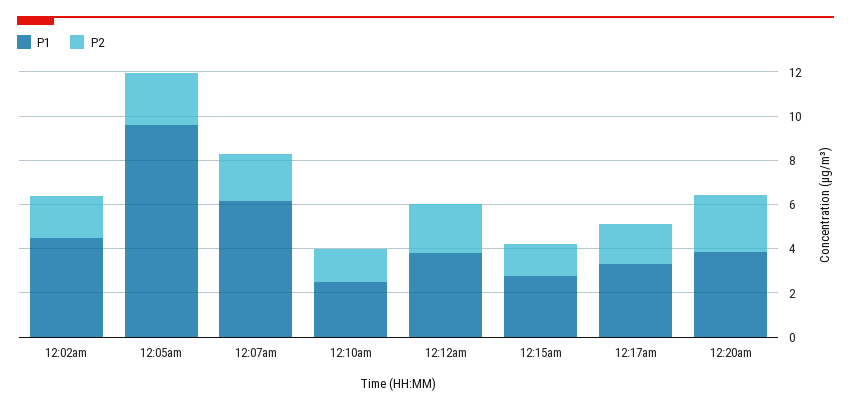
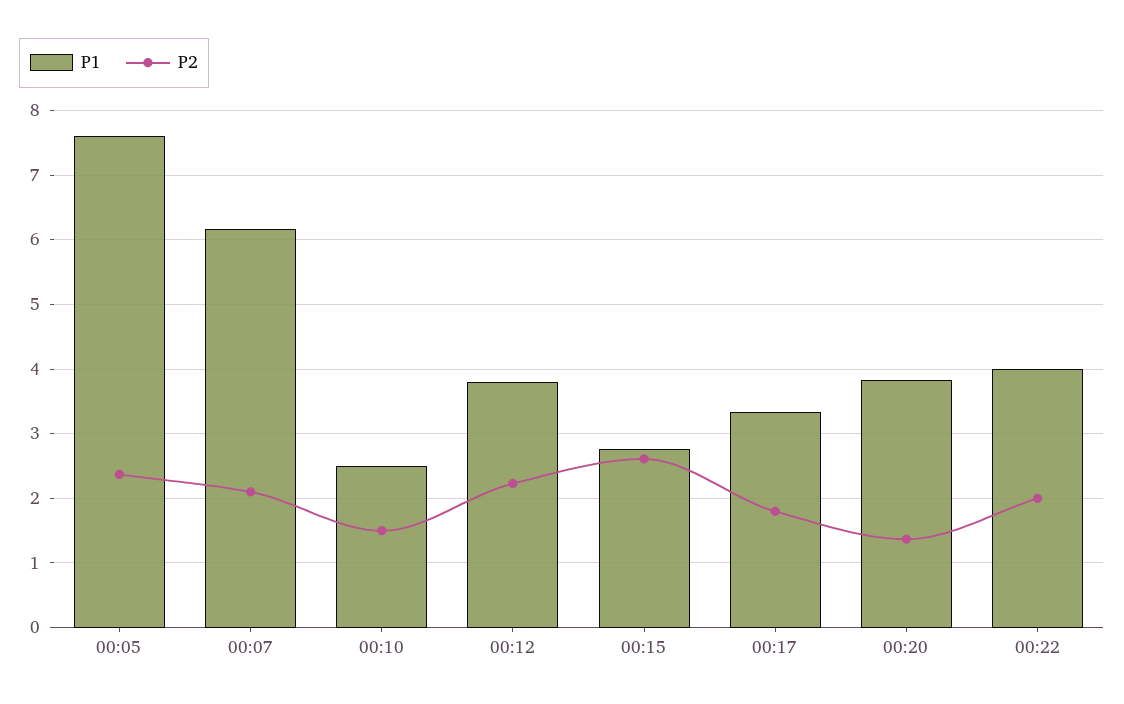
P1, 12:02am: 4.5 -> none
P2, 12:02am: 2 -> none
P1, 12:05am: 9.5 -> 7.6
P2, 12:15am: 1.5 -> 2.6
P2, 12:20am: 2.5 -> 1.4
P1, 00:22: none -> 4
P2, 00:22: none -> 2

